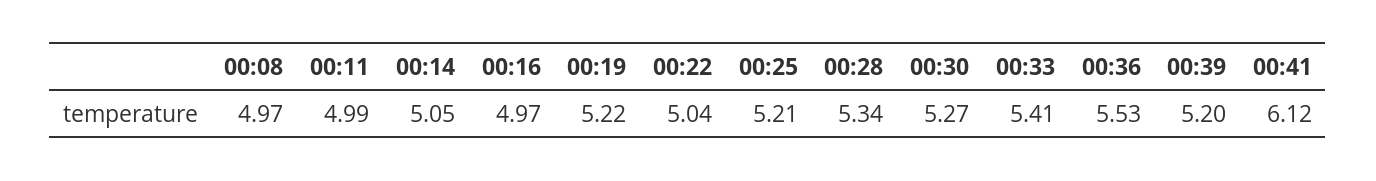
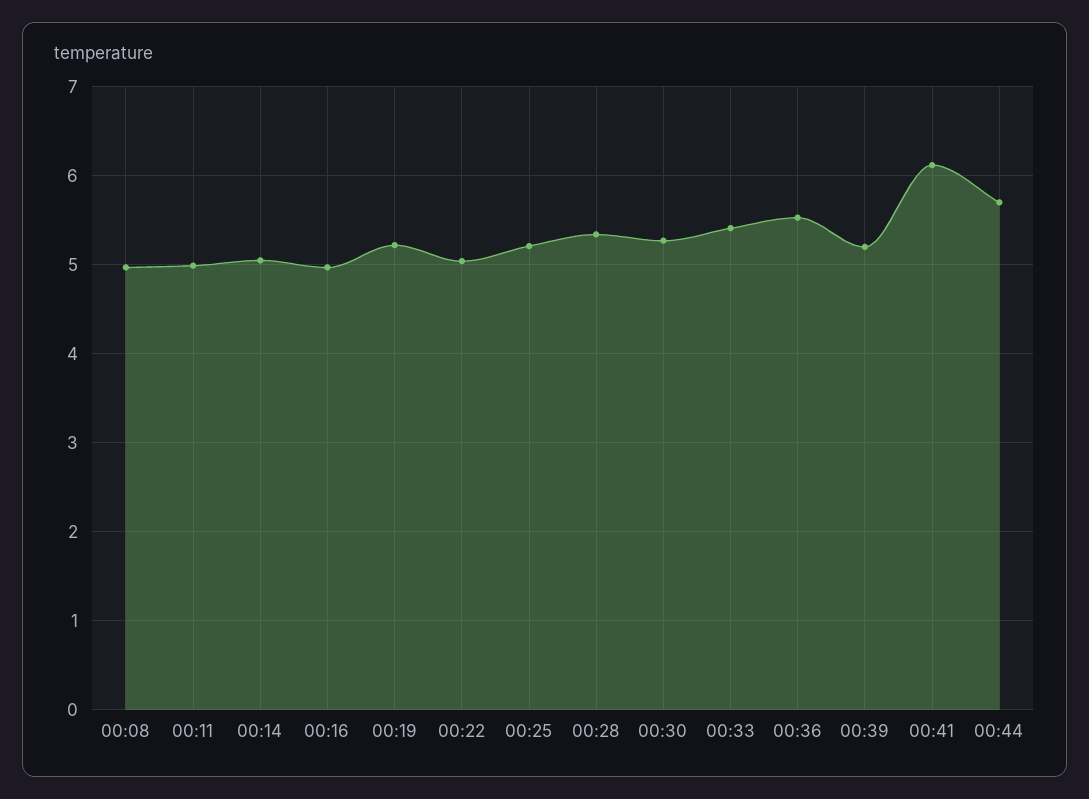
00:44: none -> 5.7

